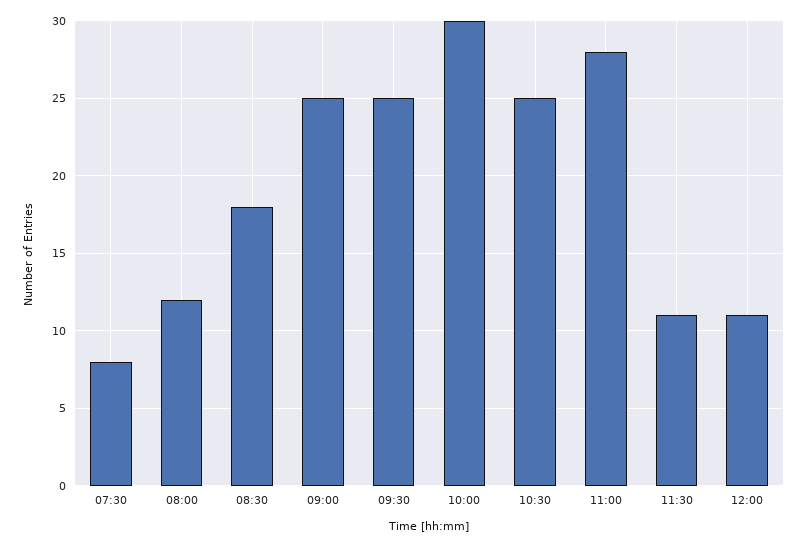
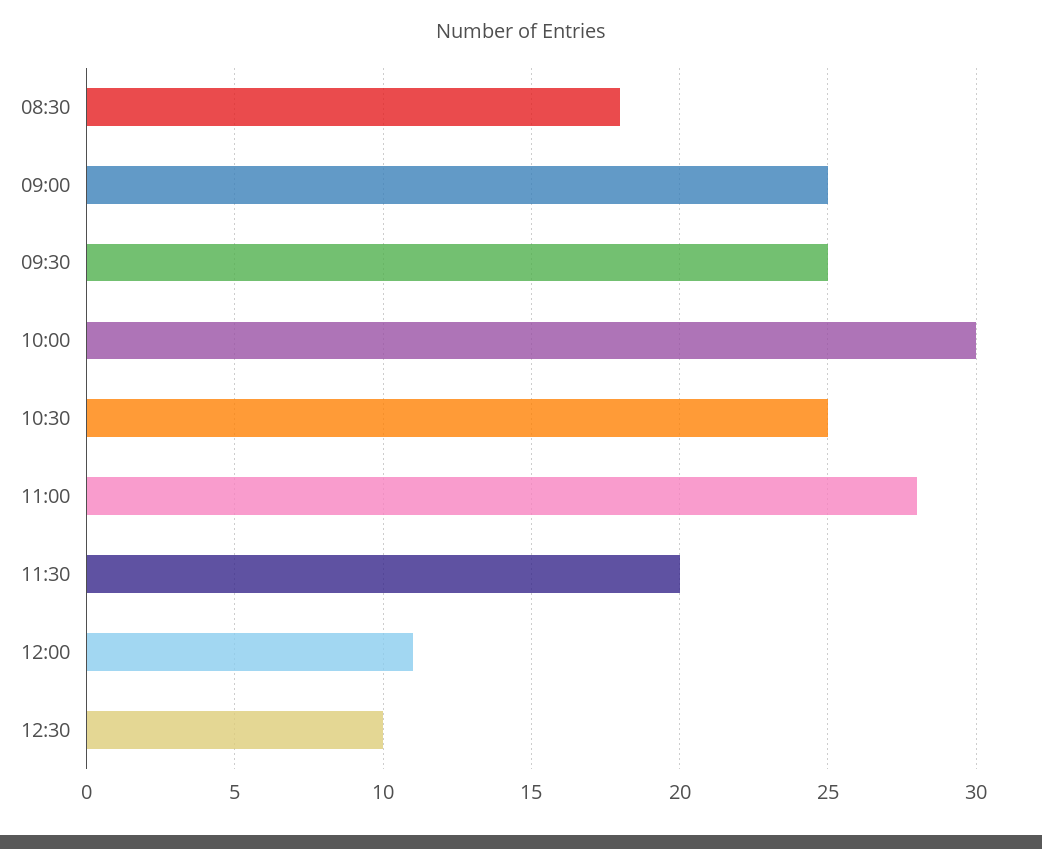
07:30: 8 -> none
08:00: 12 -> none
11:30: 11 -> 20
12:30: none -> 10

